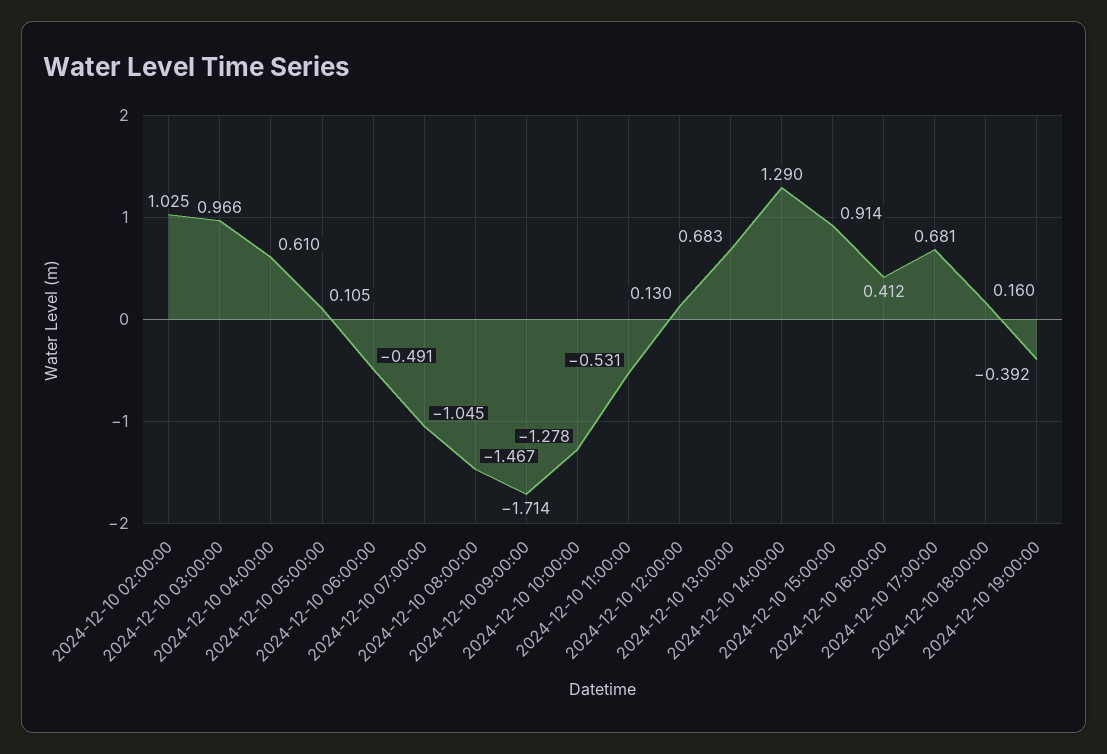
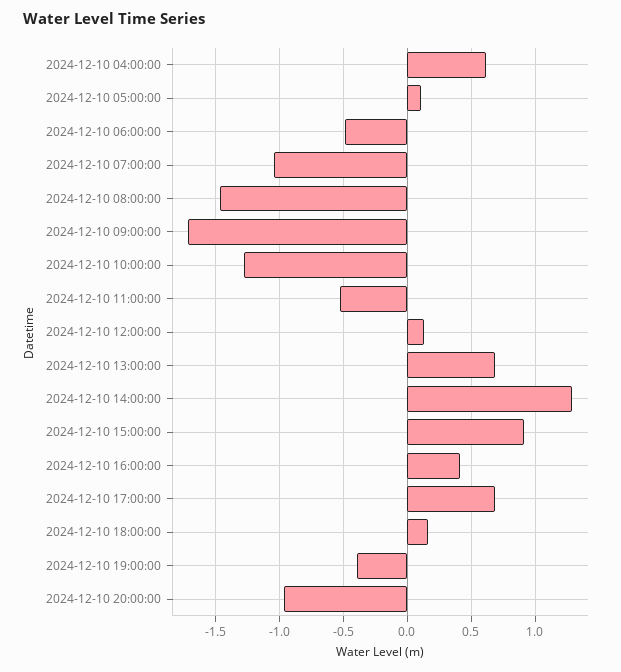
2024-12-10 02:00:00: 1.025 -> none
2024-12-10 03:00:00: 0.966 -> none
2024-12-10 20:00:00: none -> -0.95

